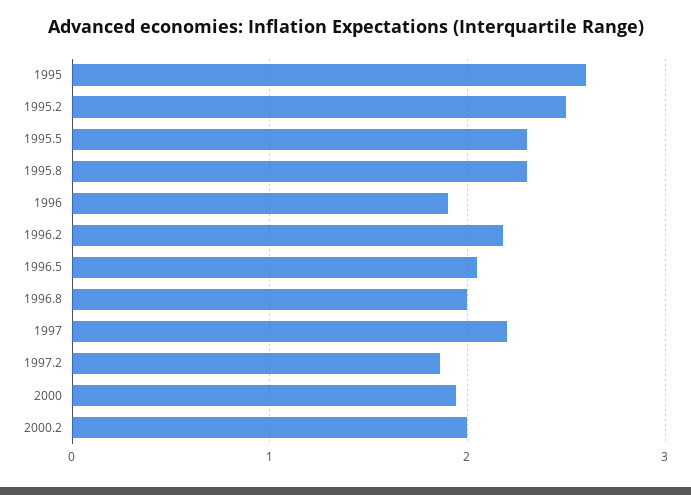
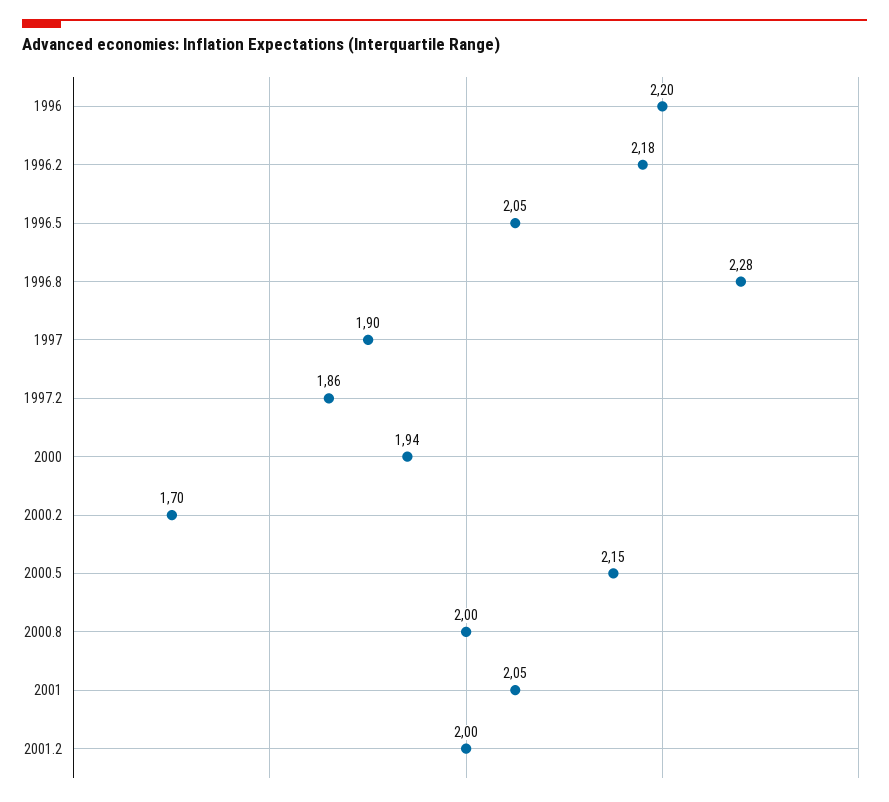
1995: 2.6 -> none
1995.2: 2.5 -> none
1995.5: 2.3 -> none
1995.8: 2.3 -> none
1996: 1.9 -> 2.2
1996.8: 2 -> 2.28
1997: 2.2 -> 1.9
2000.2: 2 -> 1.7
2000.5: none -> 2.15
2000.8: none -> 2
2001: none -> 2.05
2001.2: none -> 2

